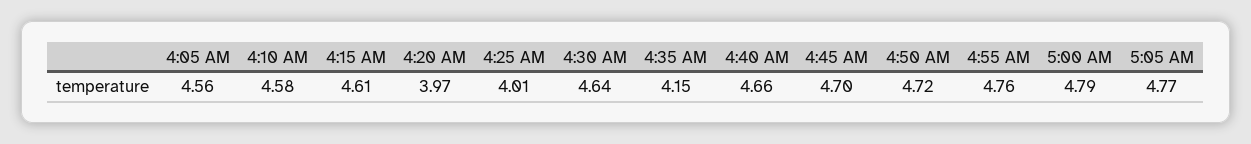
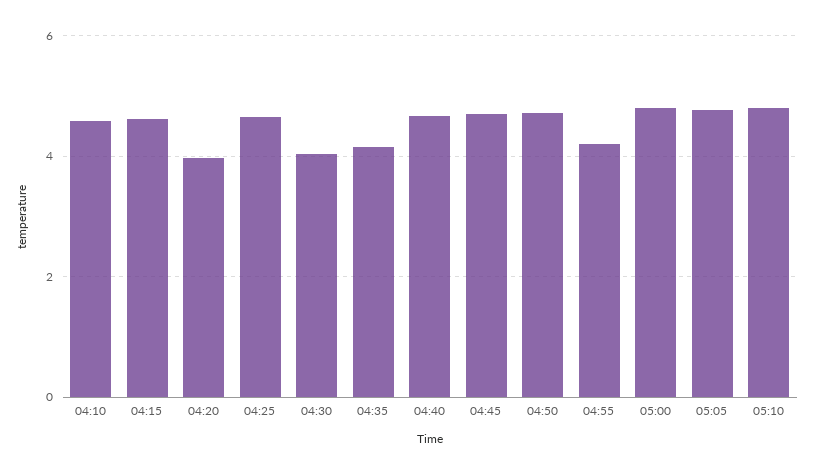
4:05 AM: 4.56 -> none
4:25 AM: 4.01 -> 4.6
4:30 AM: 4.64 -> 4
4:55 AM: 4.76 -> 4.2
05:10: none -> 4.8

